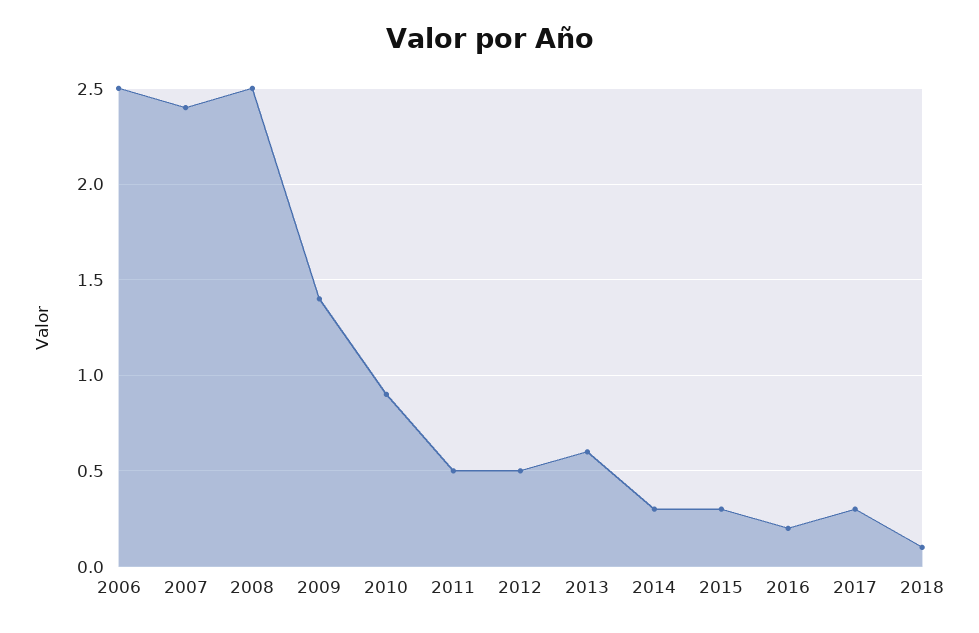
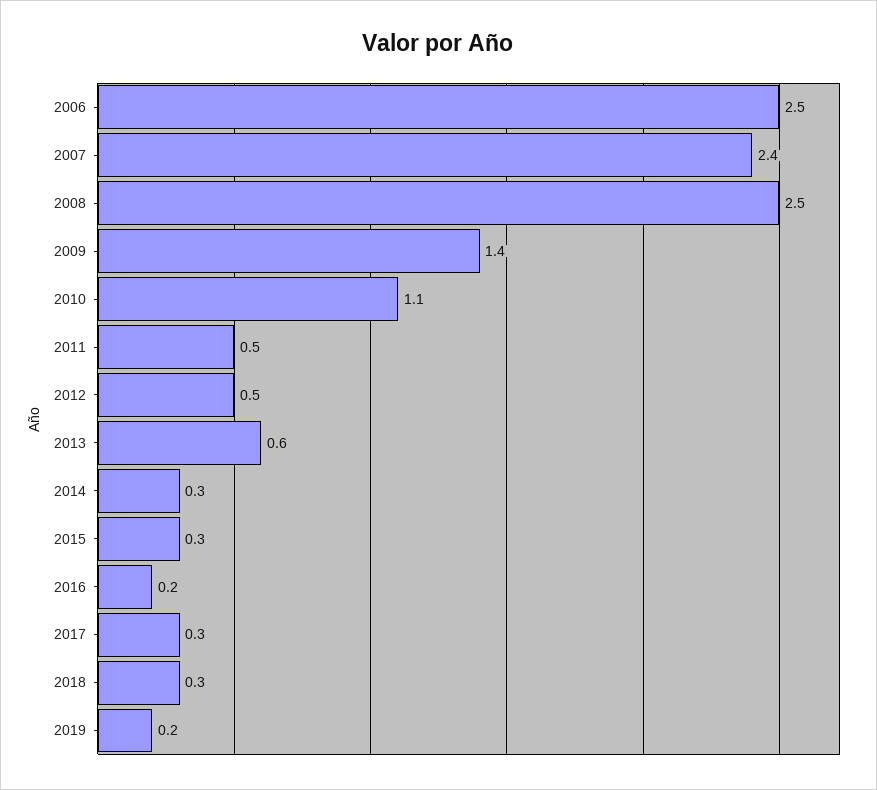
2010: 0.9 -> 1.1
2018: 0.1 -> 0.3
2019: none -> 0.2

